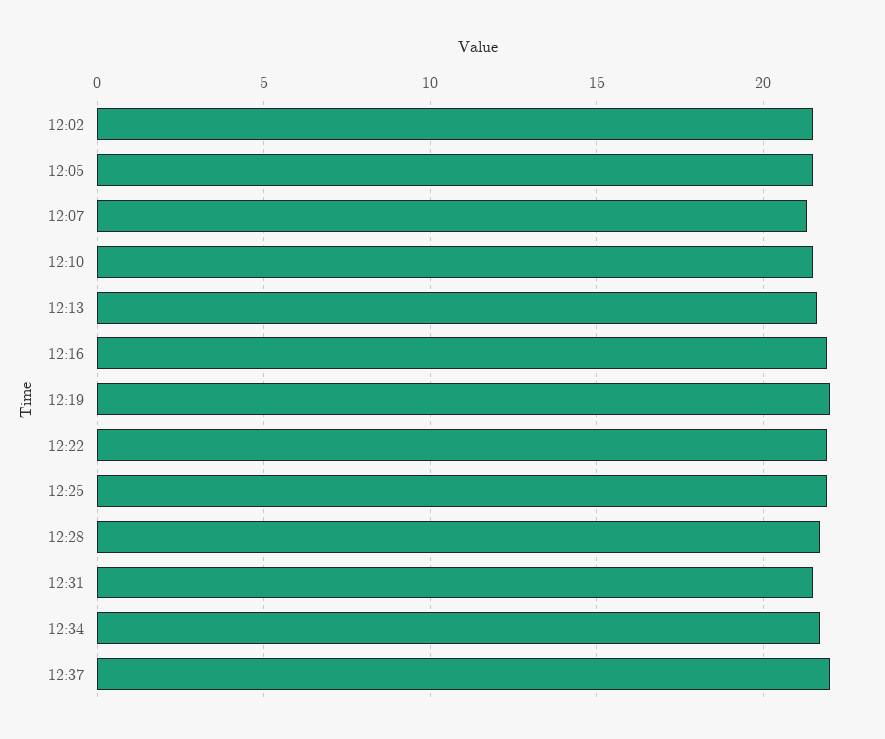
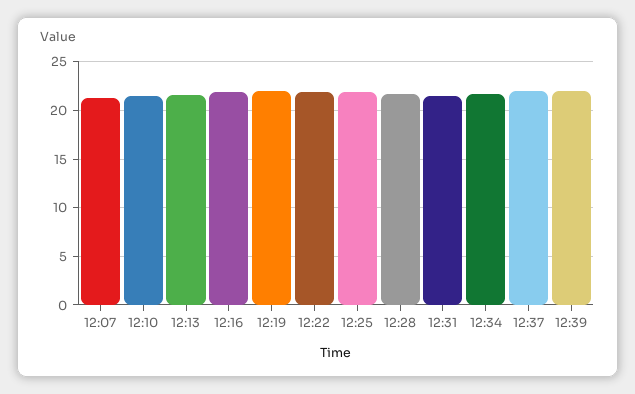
12:02: 21.5 -> none
12:05: 21.5 -> none
12:39: none -> 22

